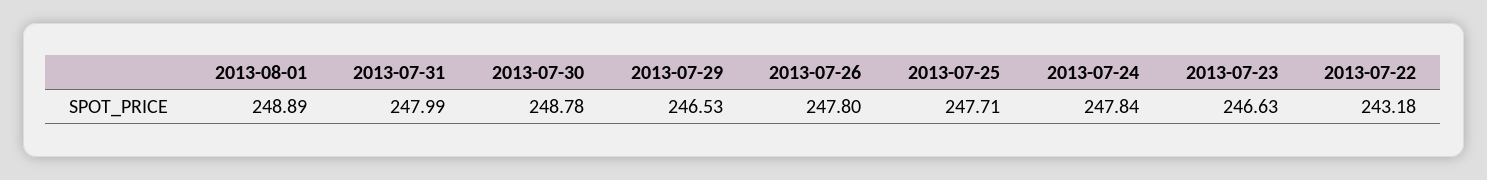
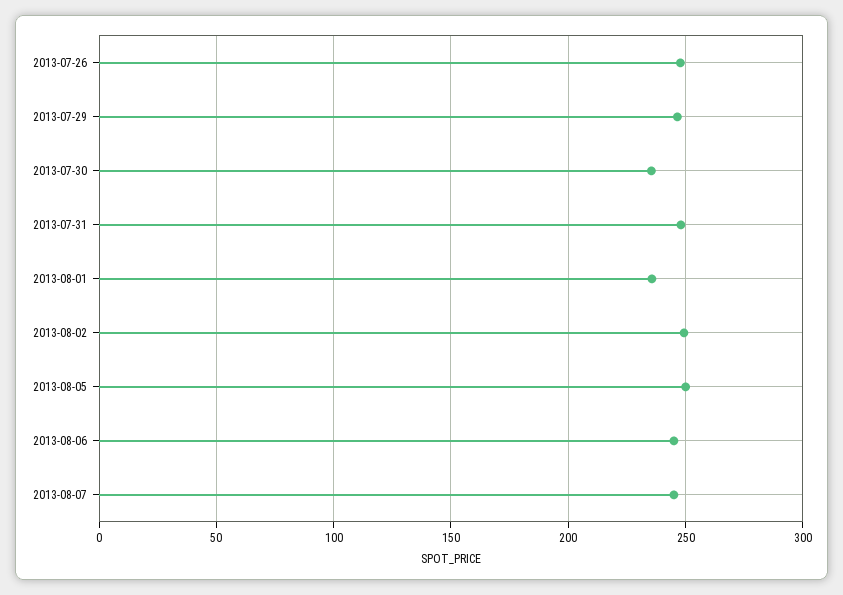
2013-08-01: 248.89 -> 235
2013-07-30: 248.78 -> 235
2013-07-25: 247.71 -> none
2013-07-24: 247.84 -> none
2013-07-23: 246.63 -> none
2013-07-22: 243.18 -> none
2013-08-02: none -> 250
2013-08-05: none -> 250
2013-08-06: none -> 245
2013-08-07: none -> 245

